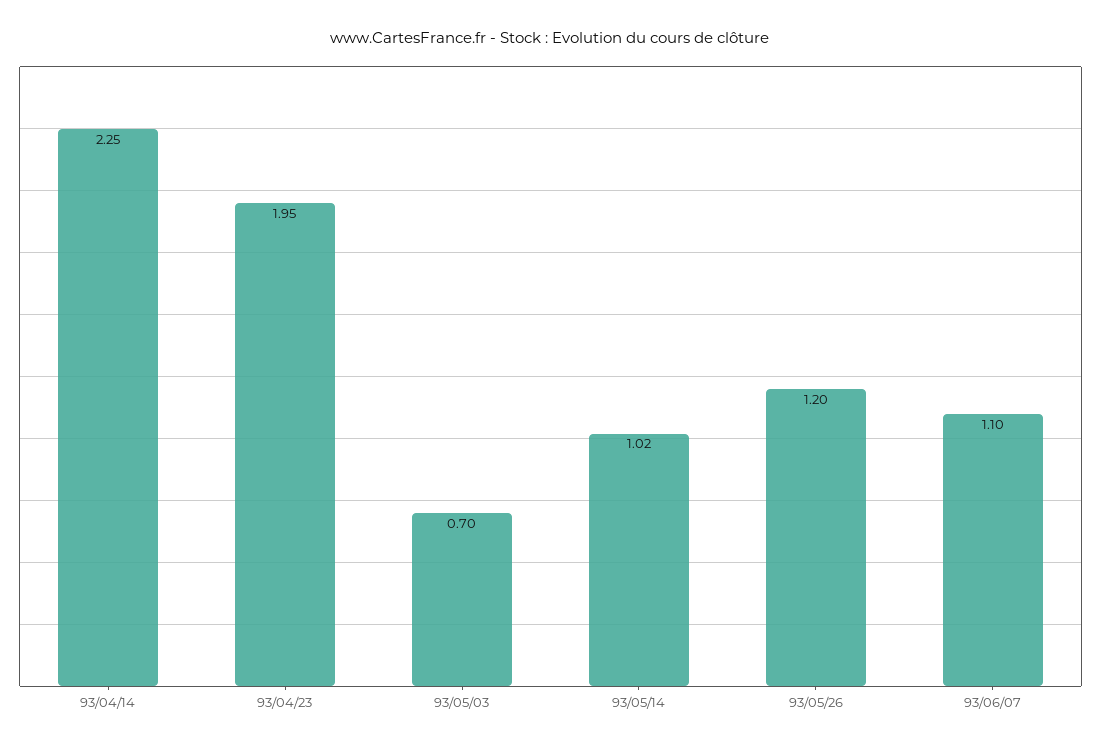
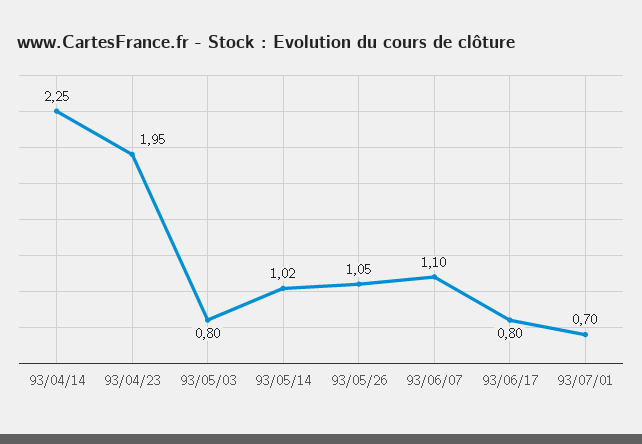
93/05/03: 0.7 -> 0.8
93/05/26: 1.2 -> 1.05
93/06/17: none -> 0.8
93/07/01: none -> 0.7

